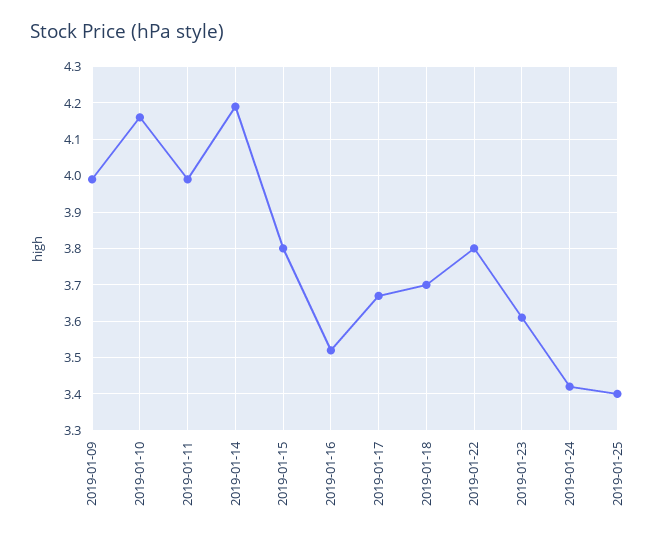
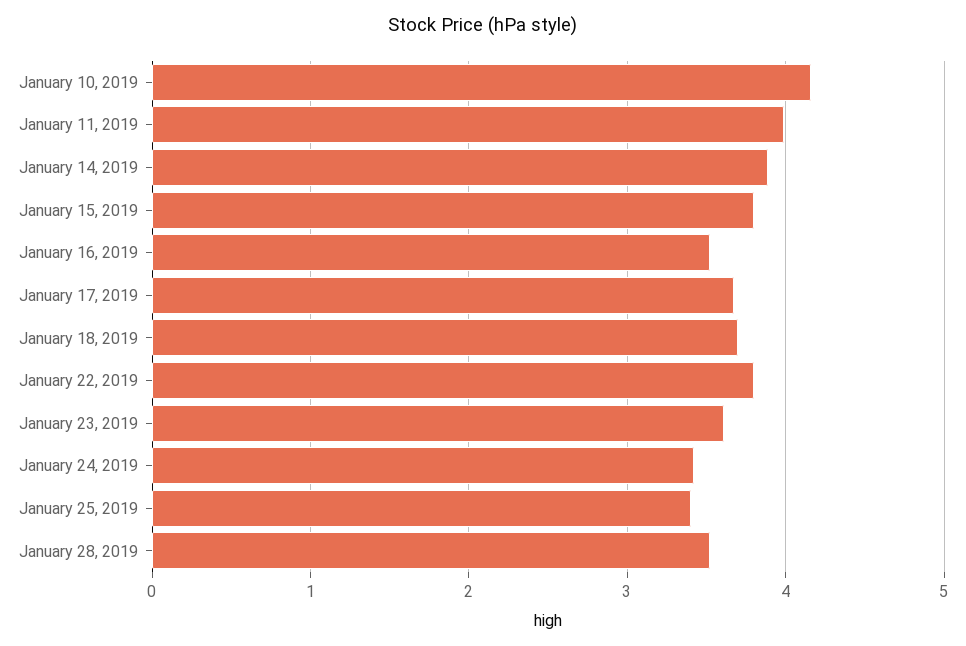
2019-01-09: 4 -> none
2019-01-14: 4.2 -> 3.9
January 28, 2019: none -> 3.5

